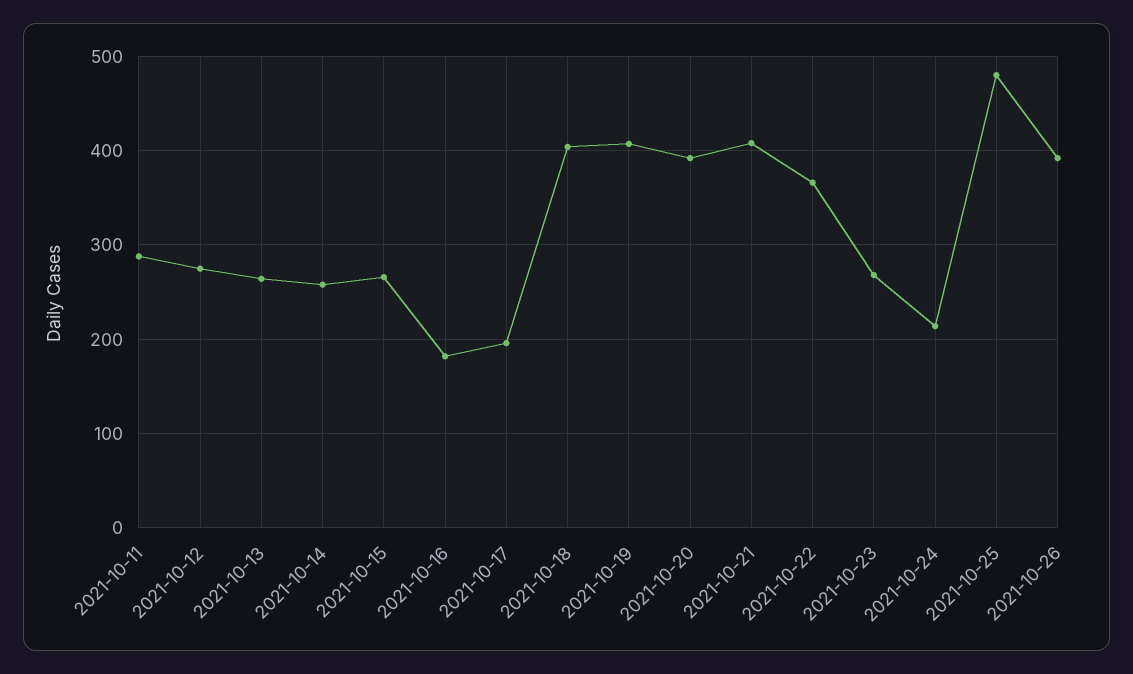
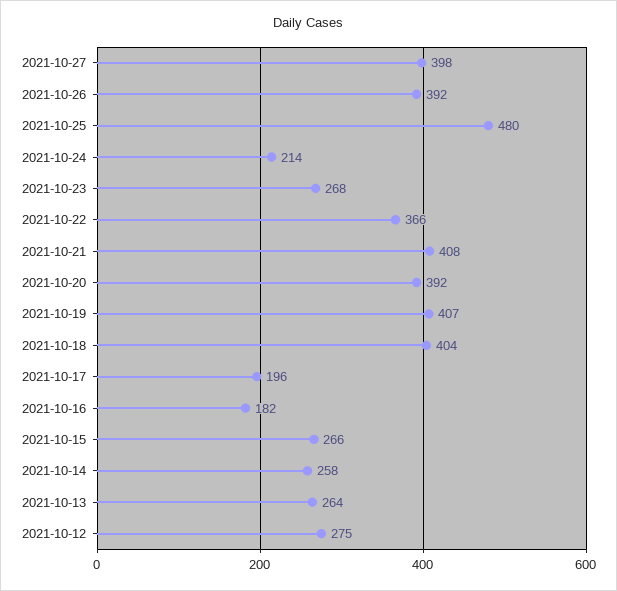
2021-10-11: 290 -> none
2021-10-27: none -> 398

